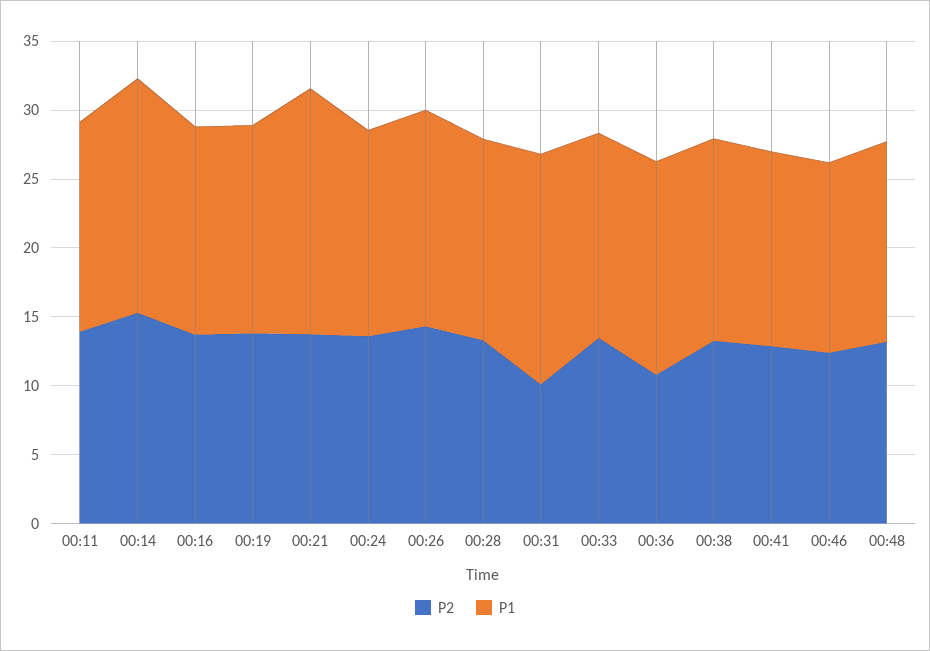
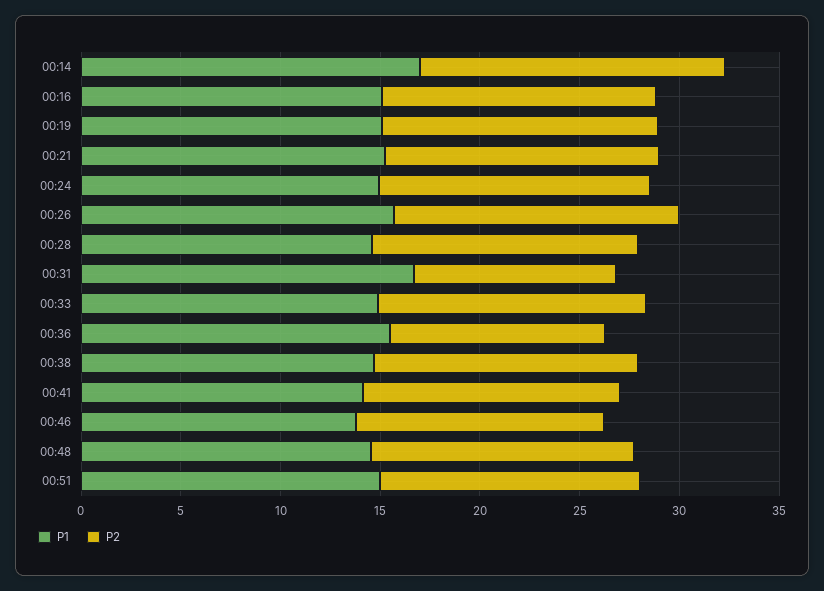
P2, 00:11: 14 -> none
P1, 00:11: 15 -> none
P1, 00:21: 18 -> 15
P1, 00:51: none -> 15
P2, 00:51: none -> 13

